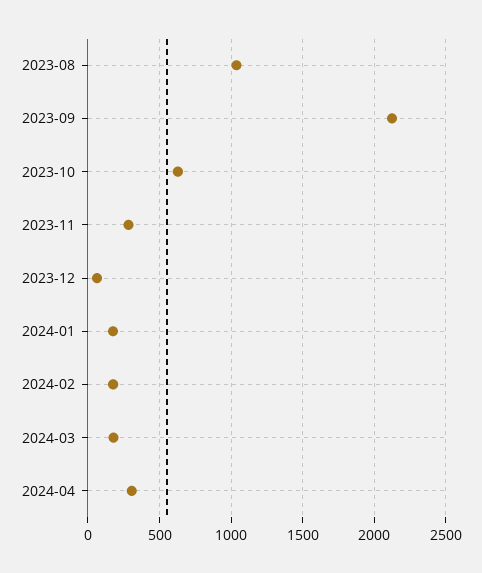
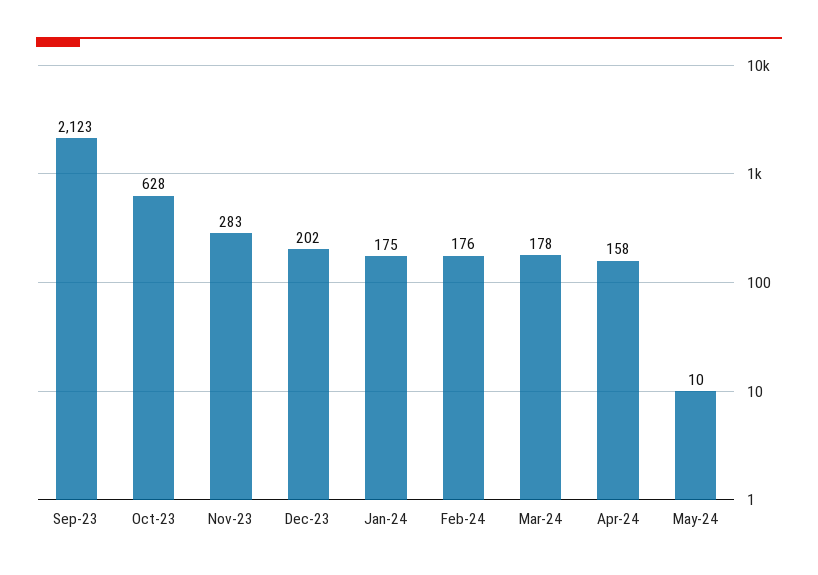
2023-08: 1050 -> none
2023-12: 50 -> 202
2024-04: 300 -> 158
May-24: none -> 10

